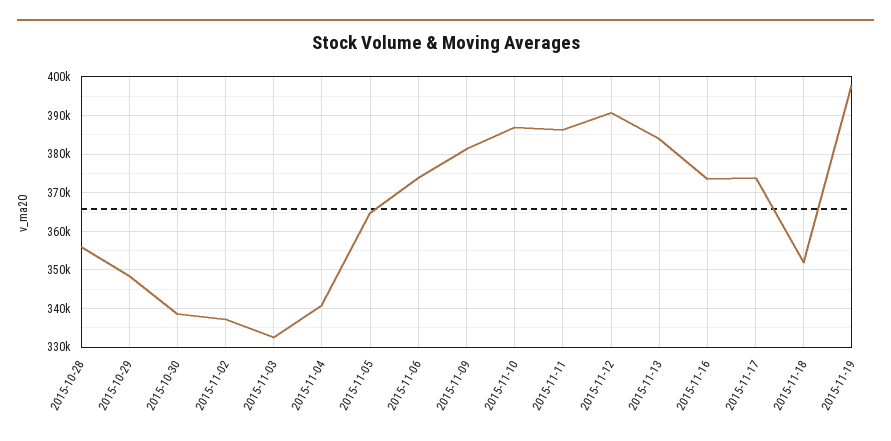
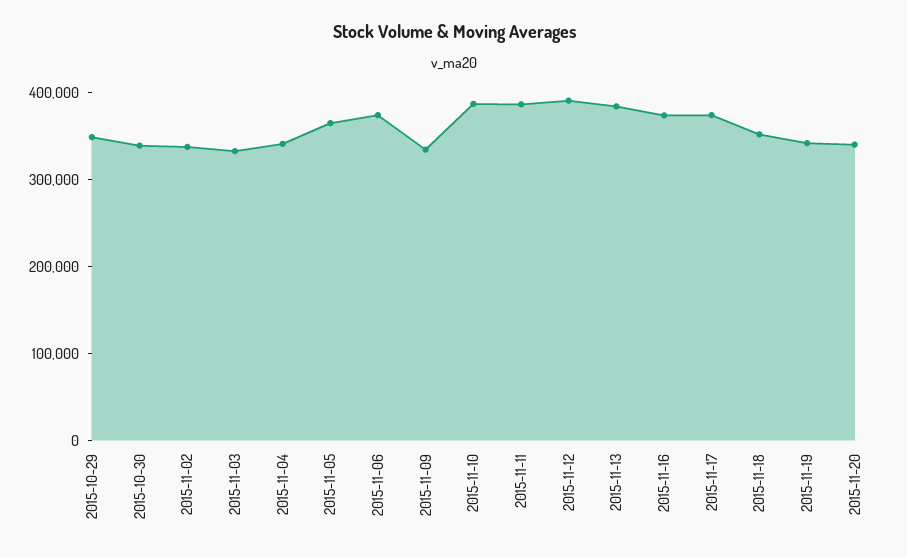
2015-10-28: 356000 -> none
2015-11-09: 382000 -> 340000
2015-11-19: 398000 -> 340000
2015-11-20: none -> 340000

